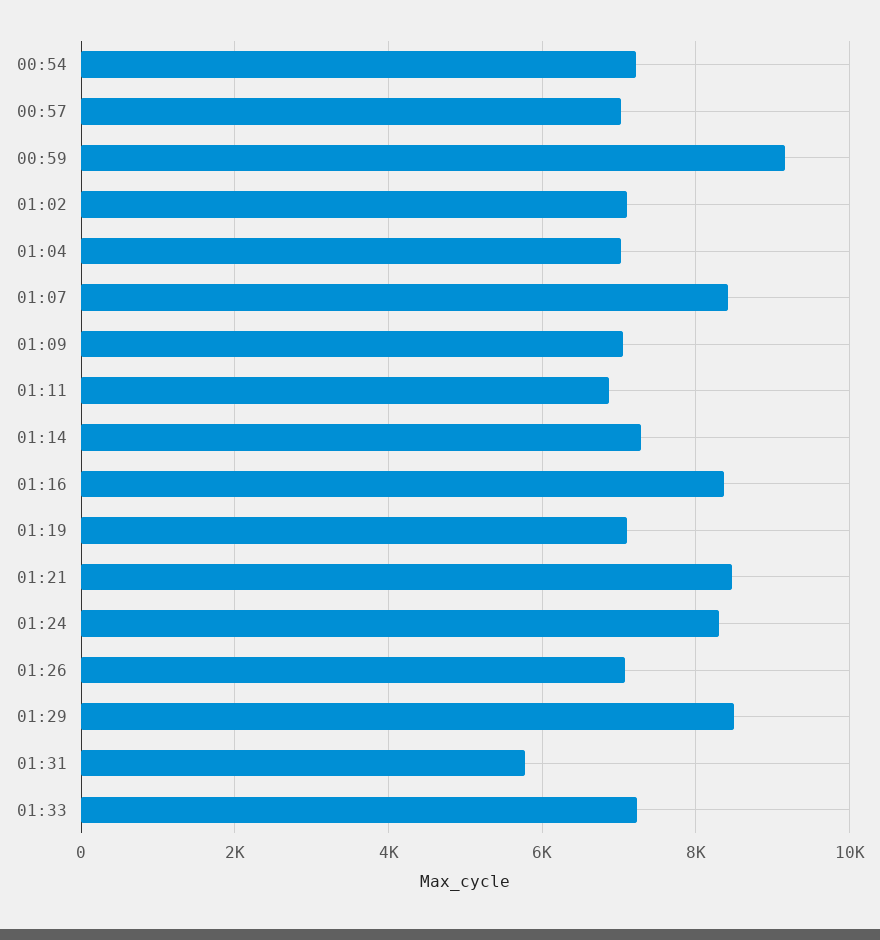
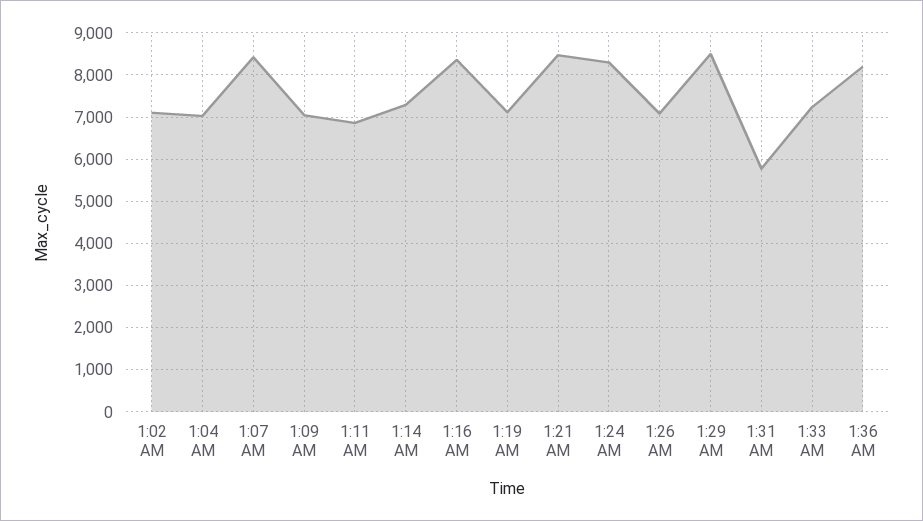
00:54: 7200 -> none
00:57: 7000 -> none
00:59: 9200 -> none
1:36 AM: none -> 8200

